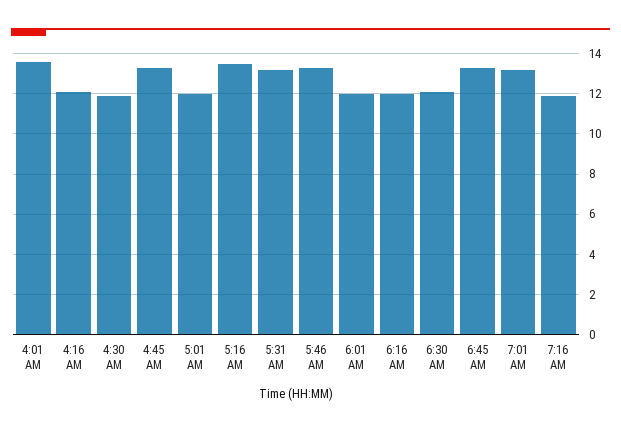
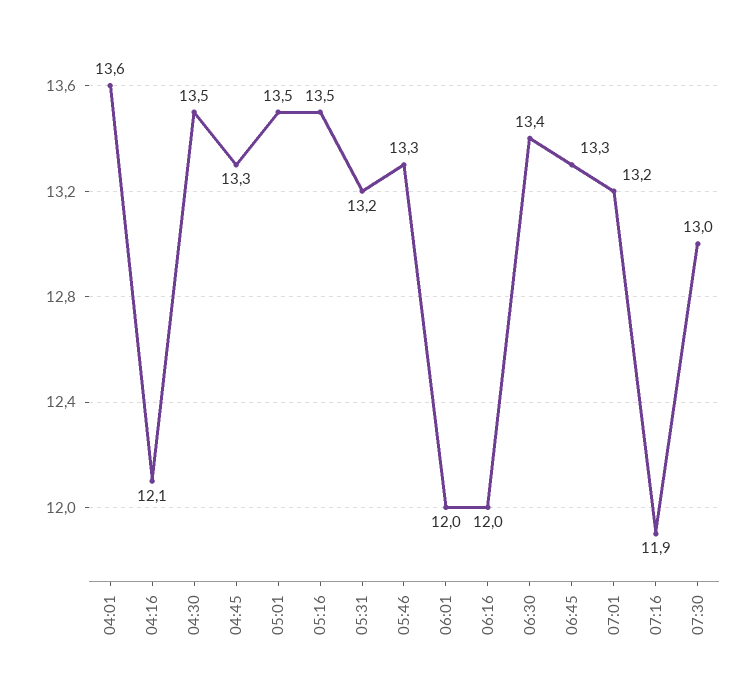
4:30 AM: 12 -> 13.5
5:01 AM: 12 -> 13.5
6:30 AM: 12 -> 13.4
07:30: none -> 13

